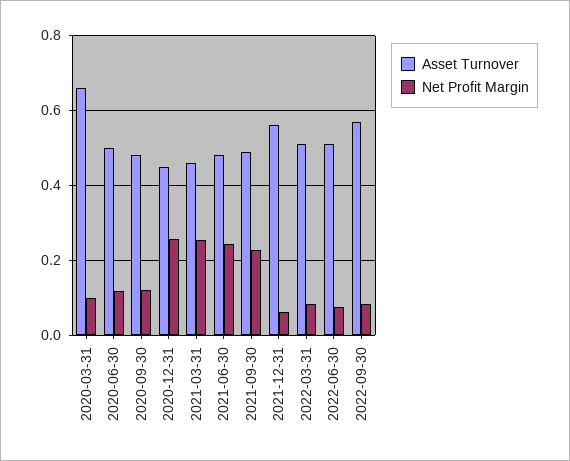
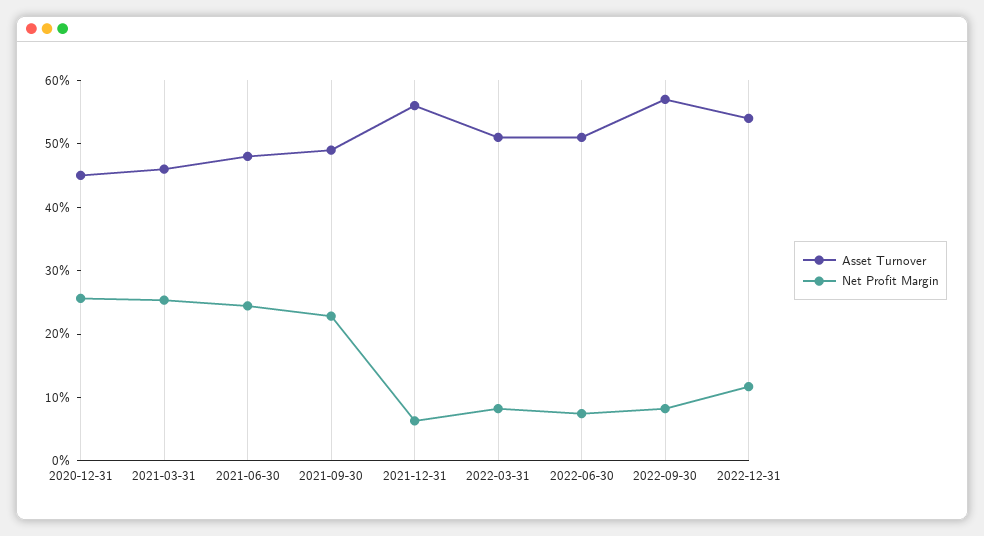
Asset Turnover, 2020-03-31: 0.66 -> none
Net Profit Margin, 2020-03-31: 0.1 -> none
Asset Turnover, 2020-06-30: 0.5 -> none
Net Profit Margin, 2020-06-30: 0.12 -> none
Asset Turnover, 2020-09-30: 0.48 -> none
Net Profit Margin, 2020-09-30: 0.12 -> none
Asset Turnover, 2022-12-31: none -> 0.54
Net Profit Margin, 2022-12-31: none -> 0.12

